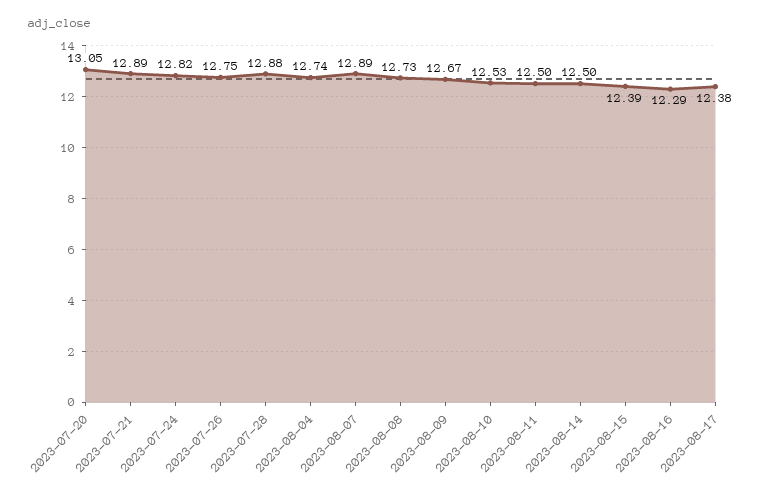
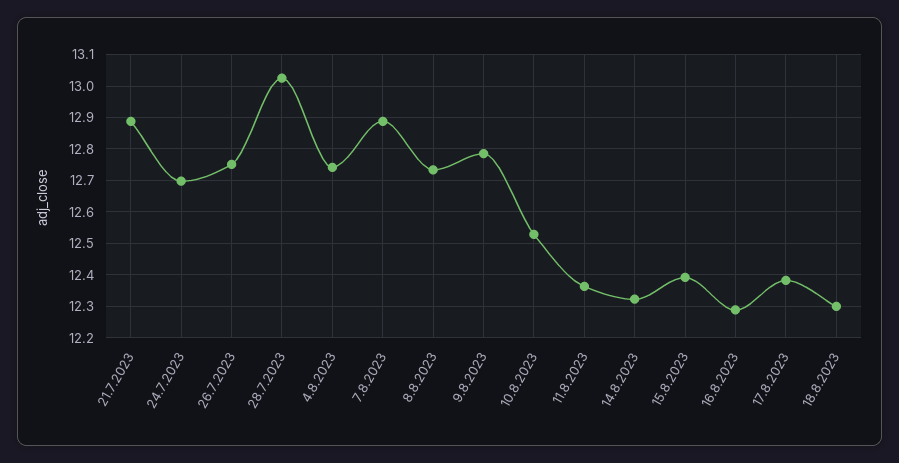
2023-07-20: 13.05 -> none
2023-07-24: 12.82 -> 12.7
2023-07-28: 12.88 -> 13.02
2023-08-09: 12.67 -> 12.78
2023-08-11: 12.5 -> 12.36
2023-08-14: 12.5 -> 12.32
18.8.2023: none -> 12.3

